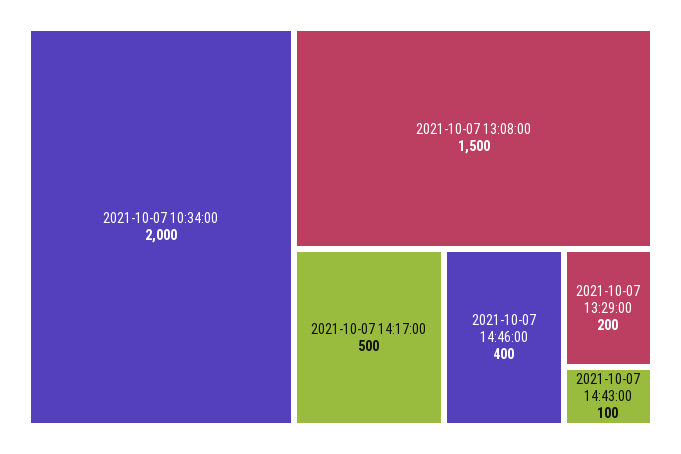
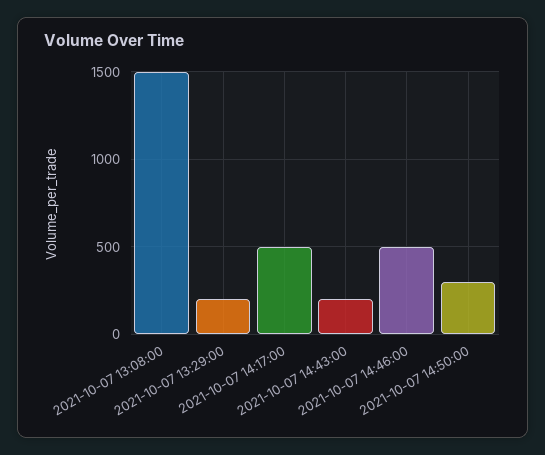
2021-10-07 10:34:00: 2000 -> none
2021-10-07 14:46:00: 400 -> 500
2021-10-07 14:43:00: 100 -> 200
2021-10-07 14:50:00: none -> 300

